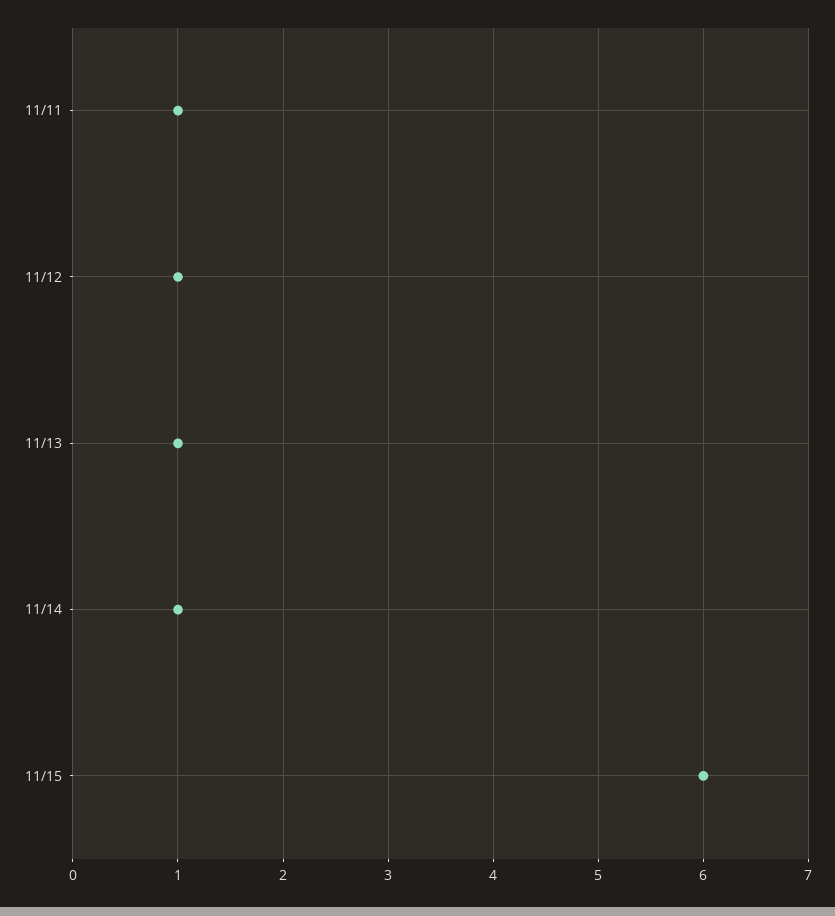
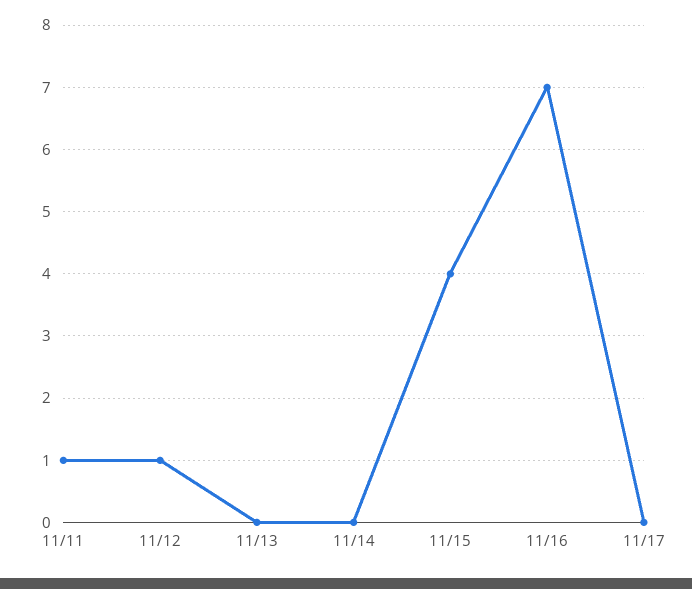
11/13: 1 -> 0
11/14: 1 -> 0
11/15: 6 -> 4
11/16: none -> 7
11/17: none -> 0

